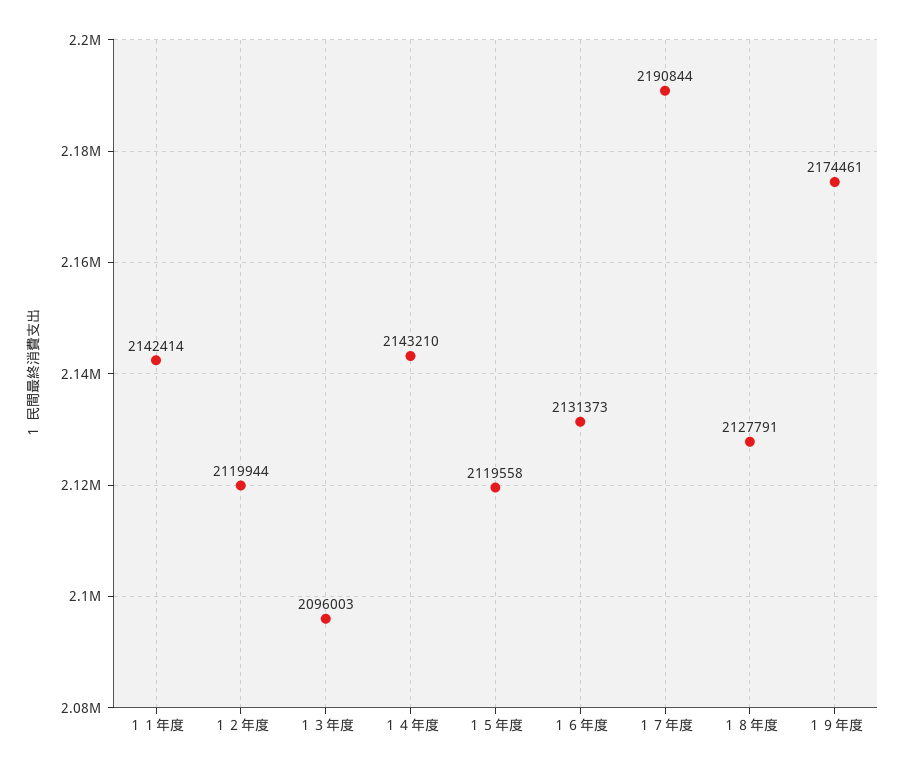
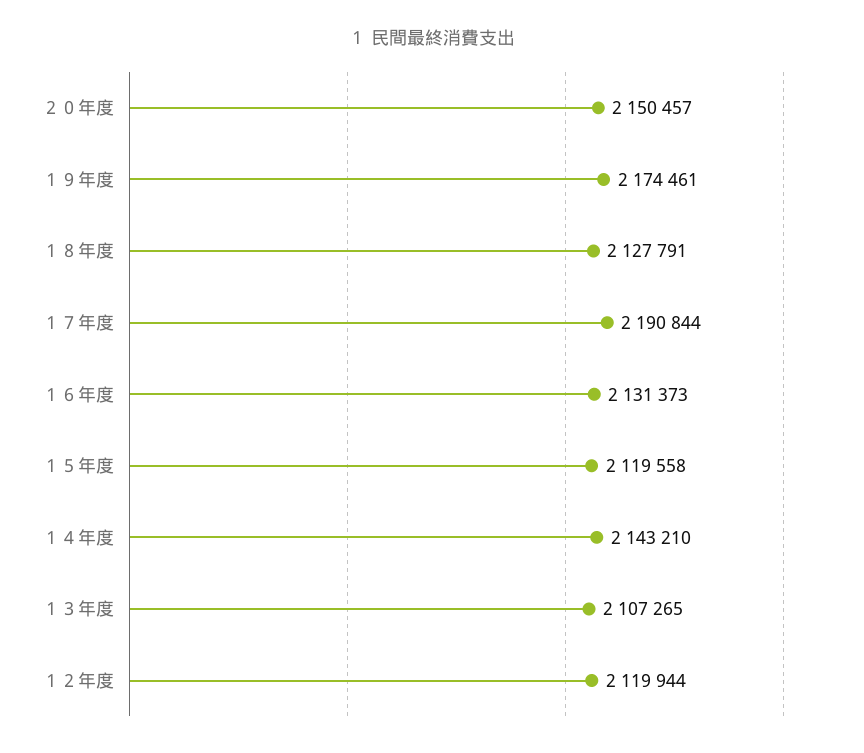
１１年度: 2142414 -> none
１３年度: 2096003 -> 2107265
２０年度: none -> 2150457

